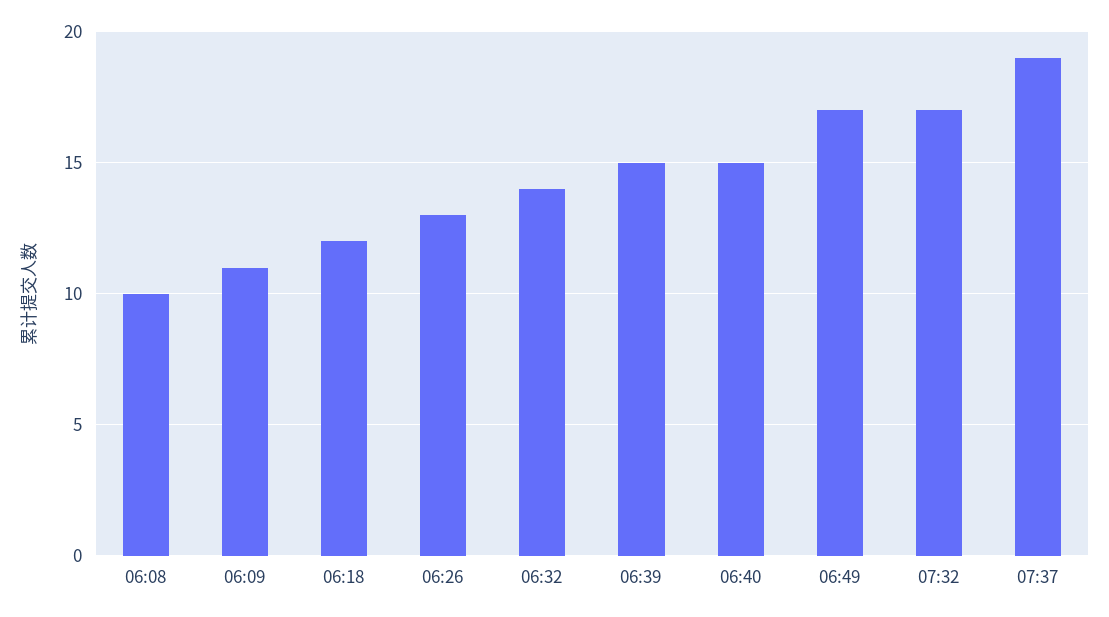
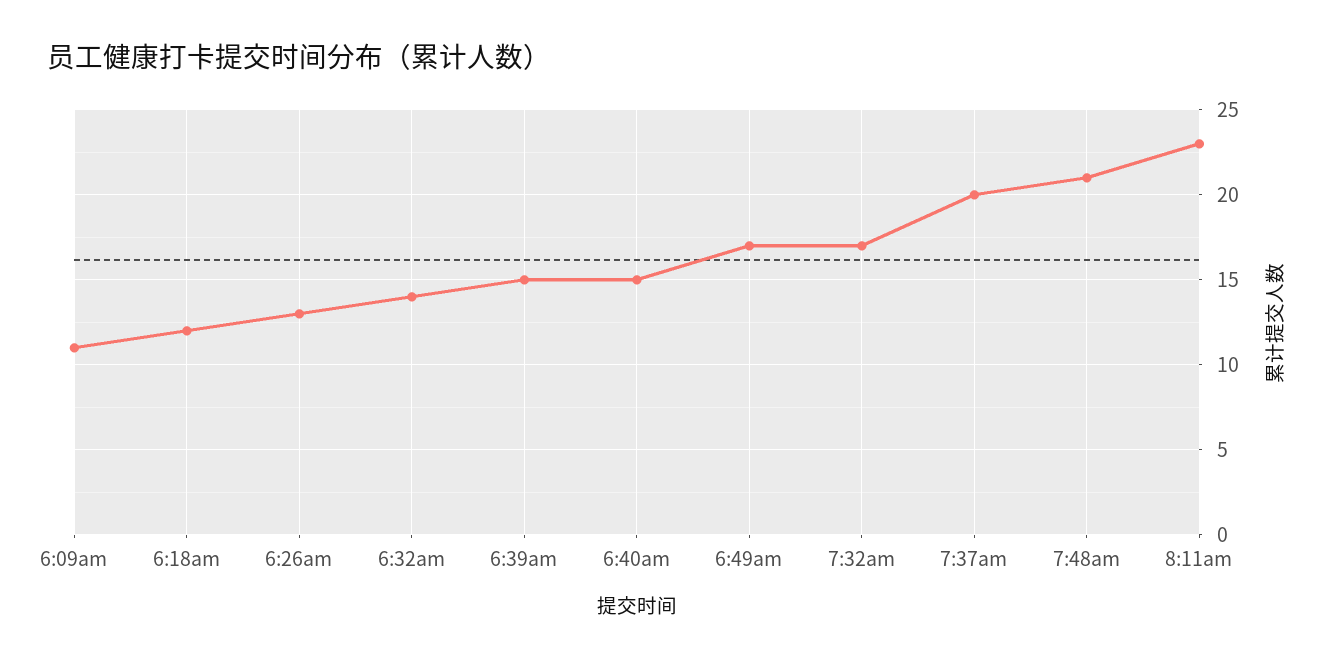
06:08: 10 -> none
07:37: 19 -> 20
7:48am: none -> 21
8:11am: none -> 23

